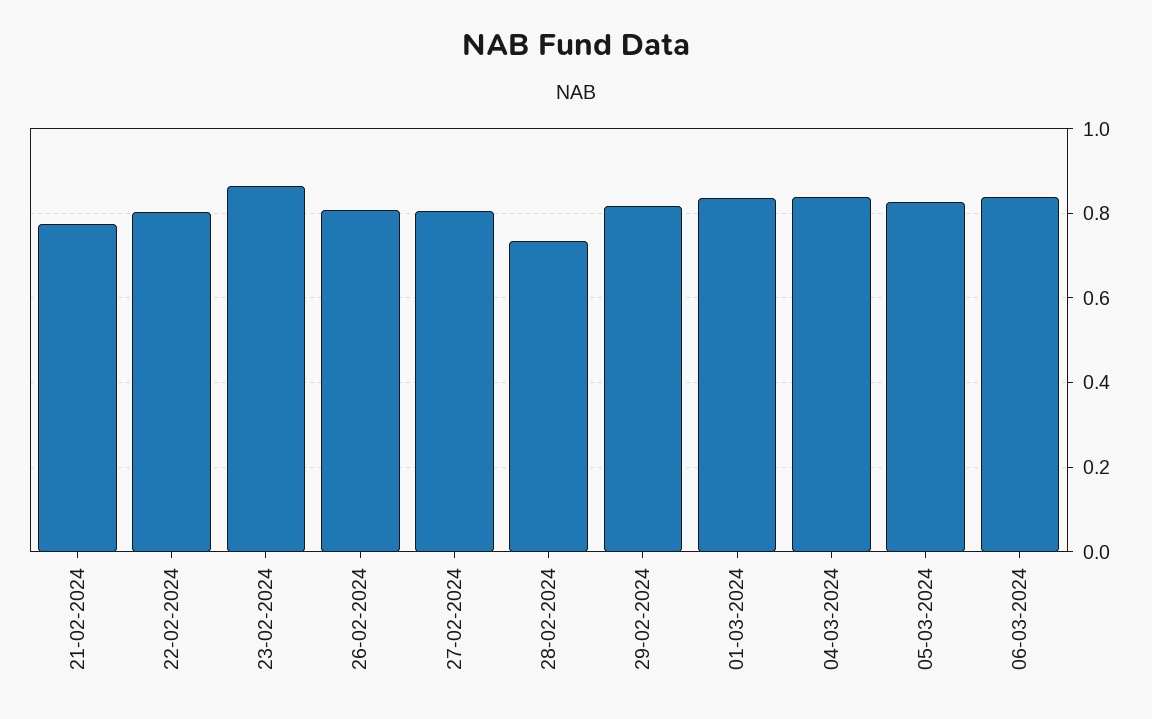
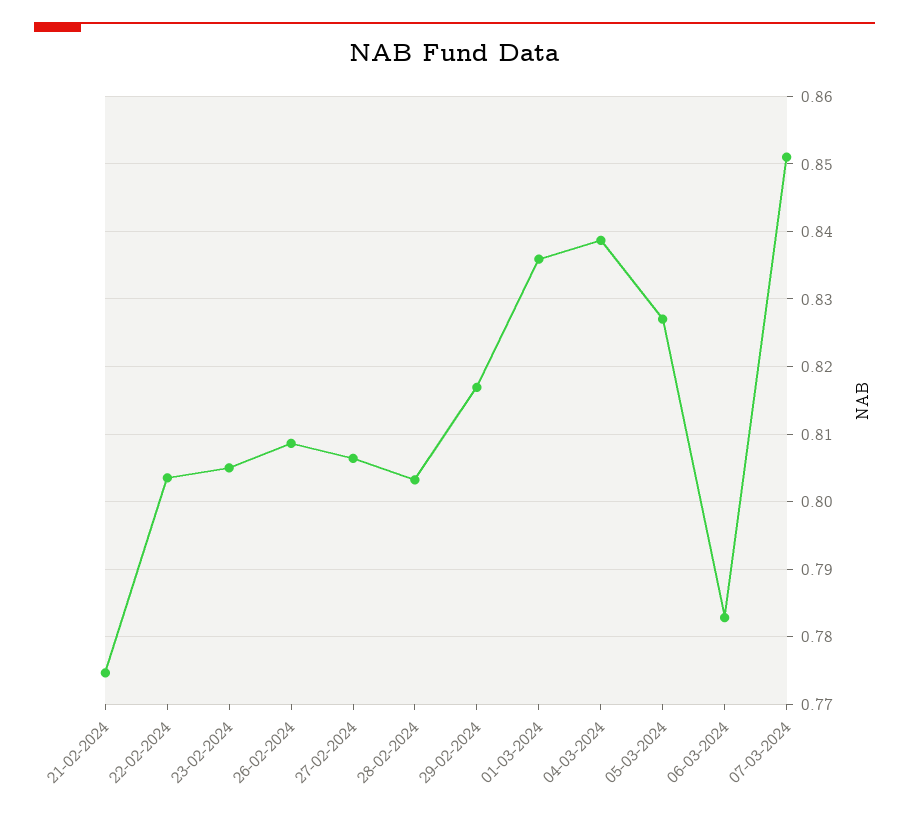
23-02-2024: 0.86 -> 0.805
28-02-2024: 0.74 -> 0.803
06-03-2024: 0.84 -> 0.783
07-03-2024: none -> 0.851

